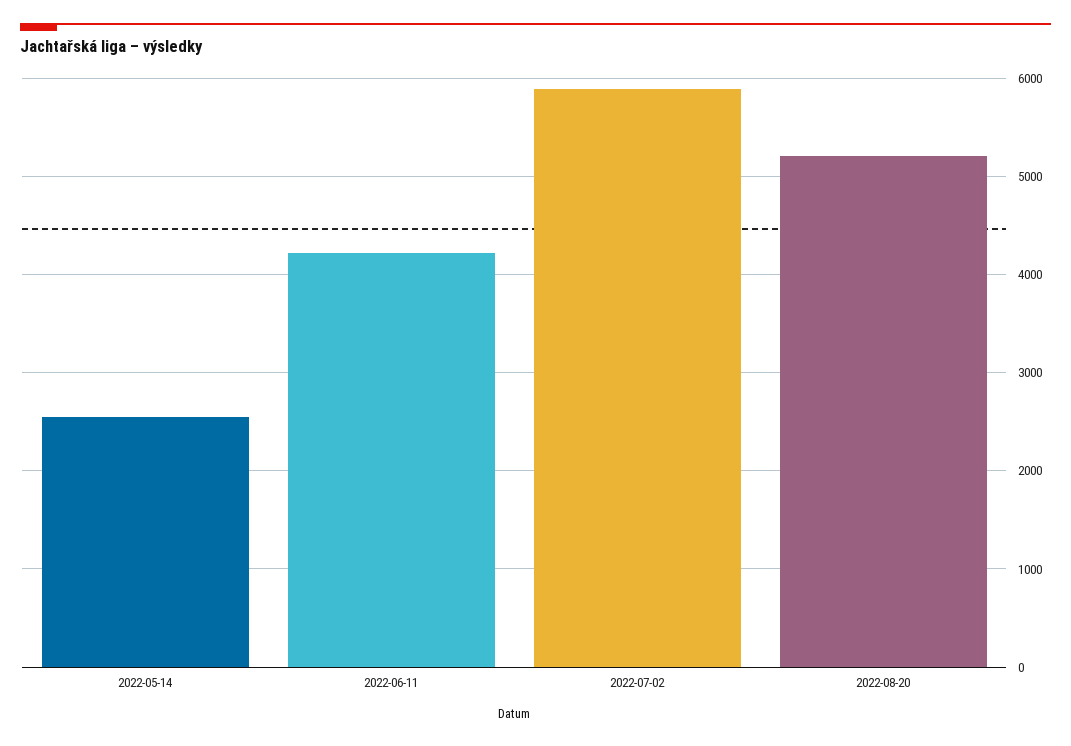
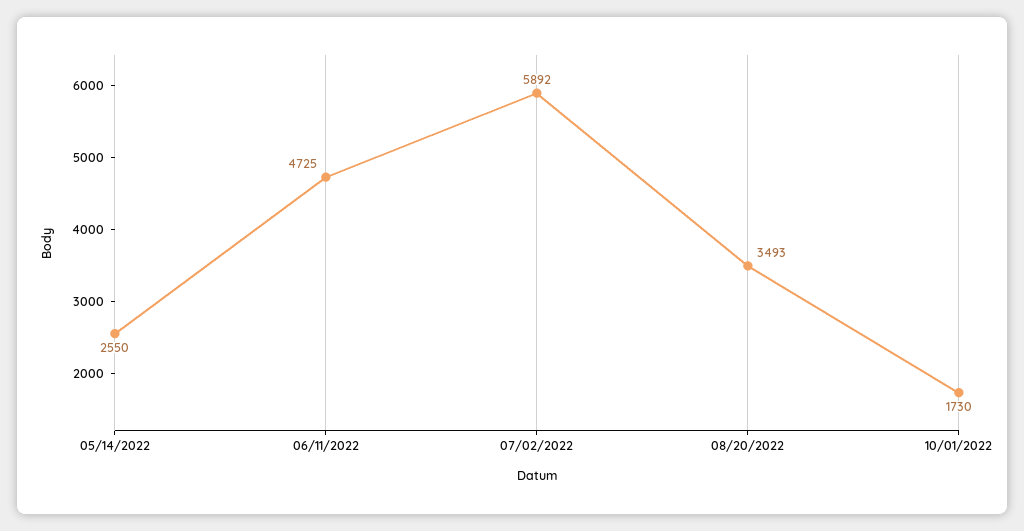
2022-06-11: 4200 -> 4725
2022-08-20: 5200 -> 3493
10/01/2022: none -> 1730

